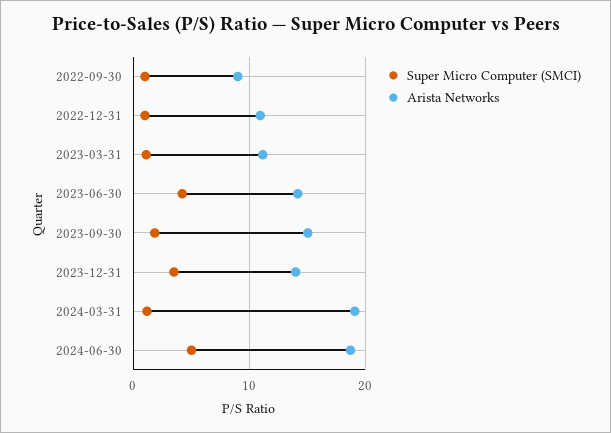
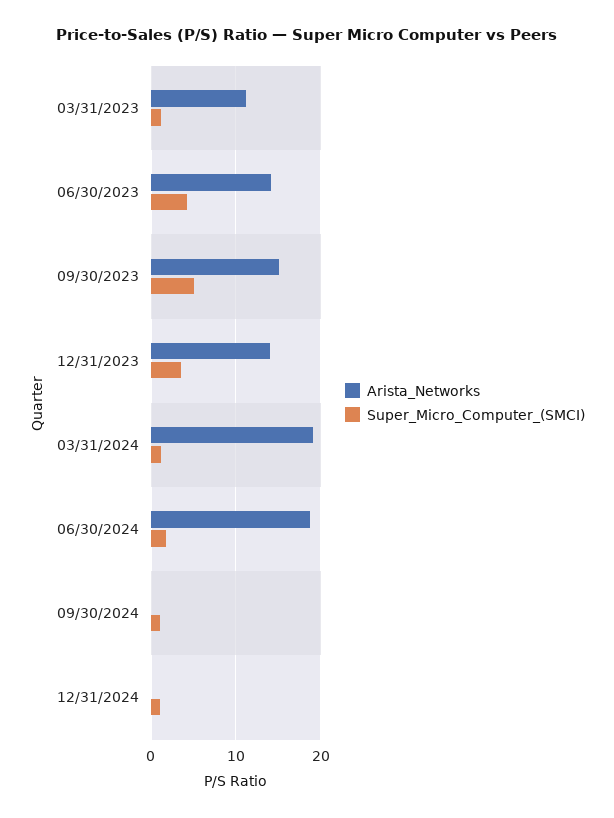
Super Micro Computer (SMCI), 2022-09-30: 1 -> none
Arista Networks, 2022-09-30: 9 -> none
Super Micro Computer (SMCI), 2022-12-31: 1 -> none
Arista Networks, 2022-12-31: 11 -> none
Super Micro Computer (SMCI), 2023-09-30: 2 -> 5
Super Micro Computer (SMCI), 2024-06-30: 5 -> 2
Arista Networks, 09/30/2024: none -> 0
Super Micro Computer (SMCI), 09/30/2024: none -> 1
Arista Networks, 12/31/2024: none -> 0
Super Micro Computer (SMCI), 12/31/2024: none -> 1

